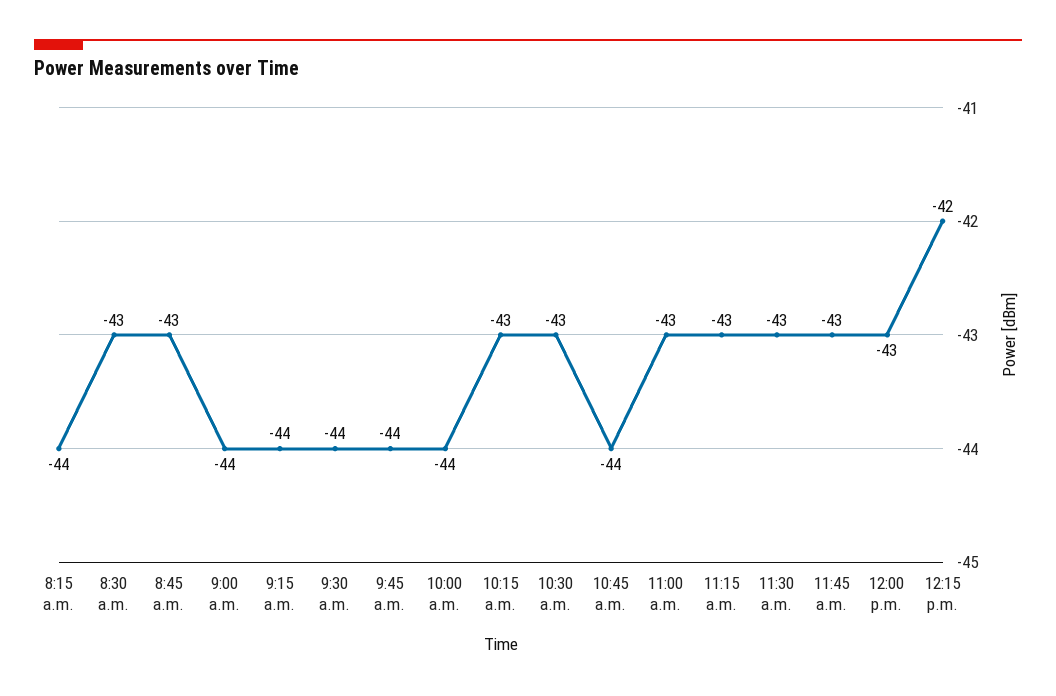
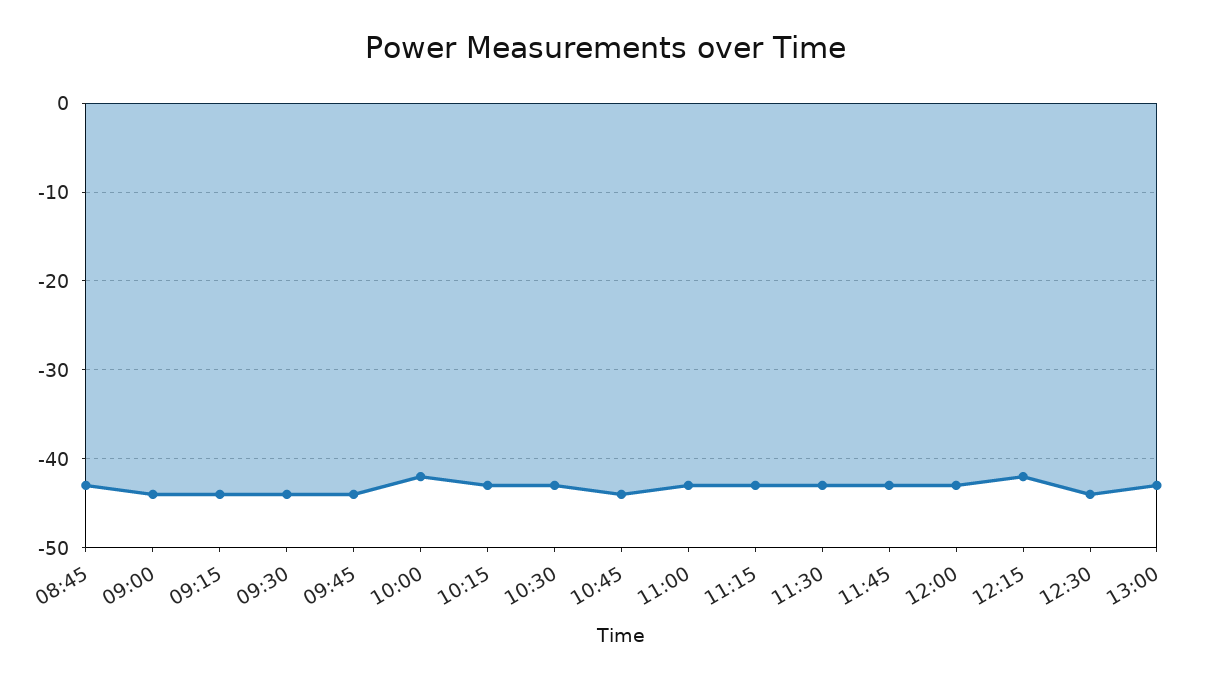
8:15 a.m.: -44 -> none
8:30 a.m.: -43 -> none
10:00 a.m.: -44 -> -42
12:30: none -> -44
13:00: none -> -43

